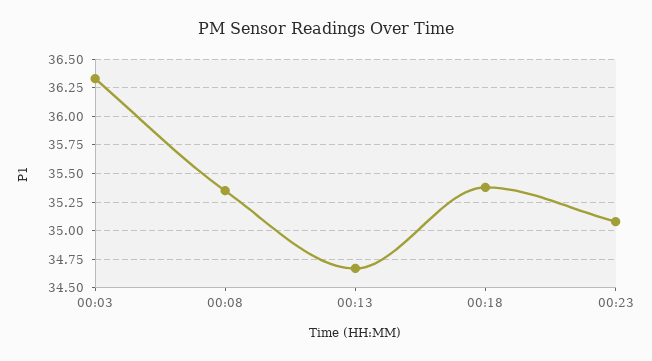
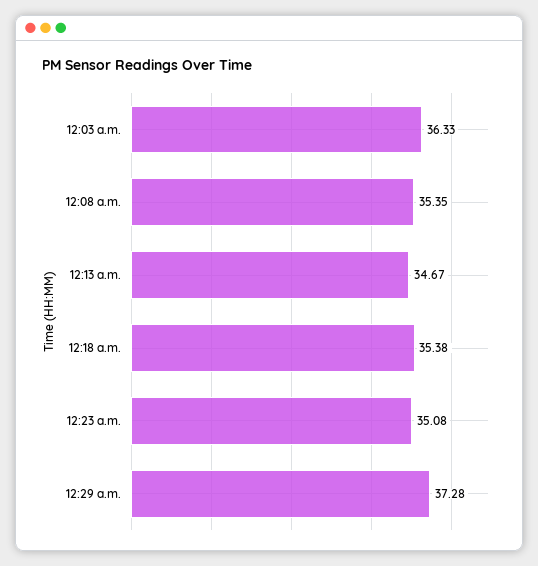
12:29 a.m.: none -> 37.28

